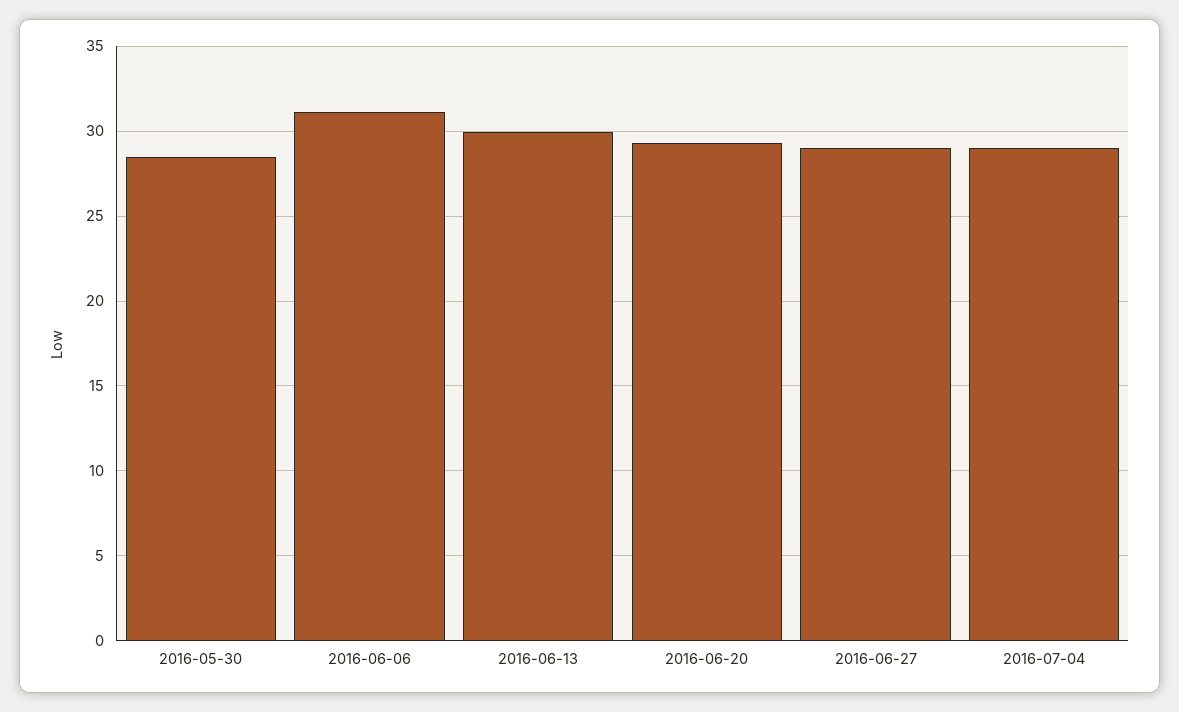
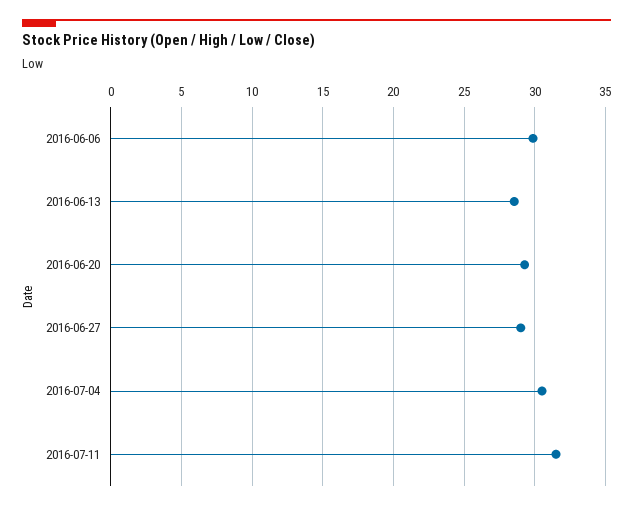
2016-05-30: 28.5 -> none
2016-06-06: 31 -> 30
2016-06-13: 30 -> 28.5
2016-07-04: 29 -> 30.5
2016-07-11: none -> 31.5

